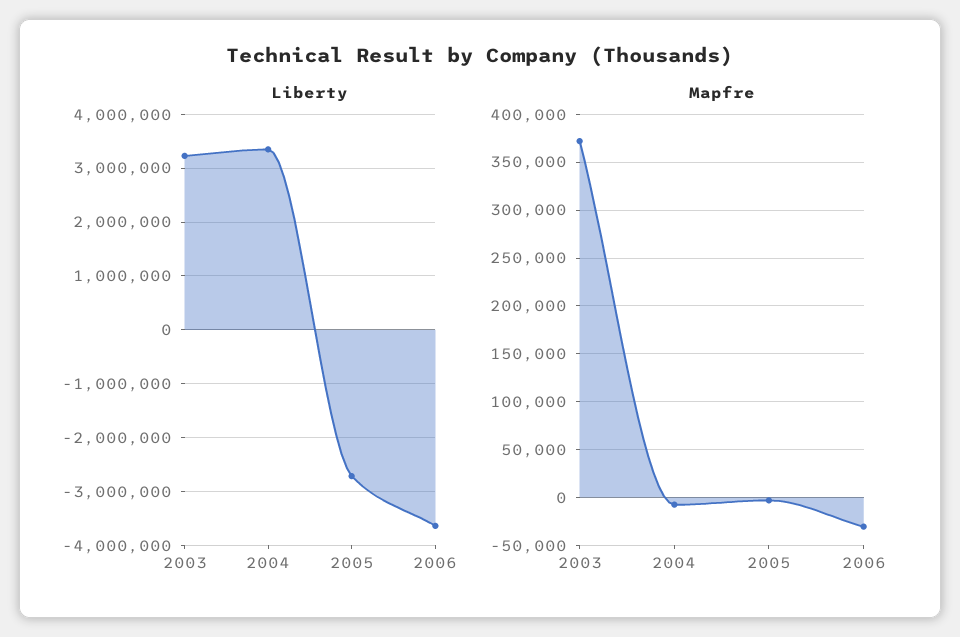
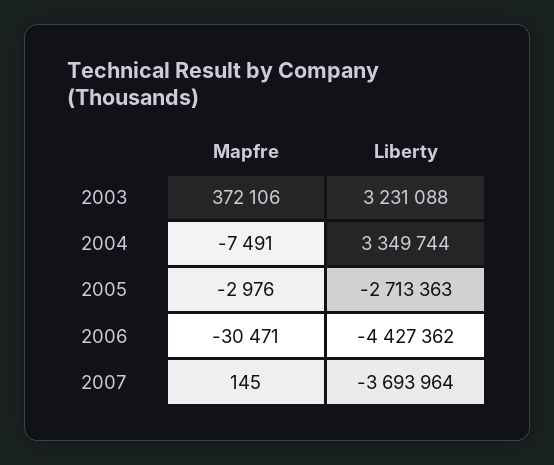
Liberty, 2006: -3600000 -> -4427362
Mapfre, 2007: none -> 145
Liberty, 2007: none -> -3693964

